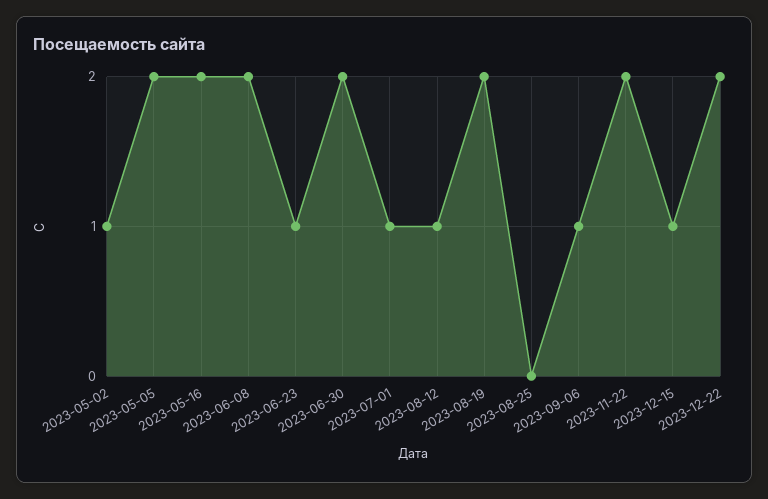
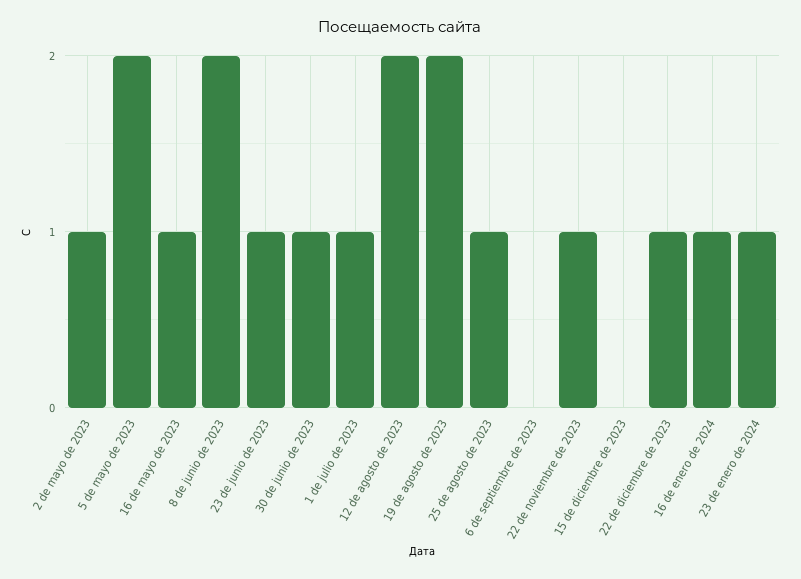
2023-05-16: 2 -> 1
2023-06-30: 2 -> 1
2023-08-12: 1 -> 2
2023-08-25: 0 -> 1
2023-09-06: 1 -> 0
2023-11-22: 2 -> 1
2023-12-15: 1 -> 0
2023-12-22: 2 -> 1
16 de enero de 2024: none -> 1
23 de enero de 2024: none -> 1

